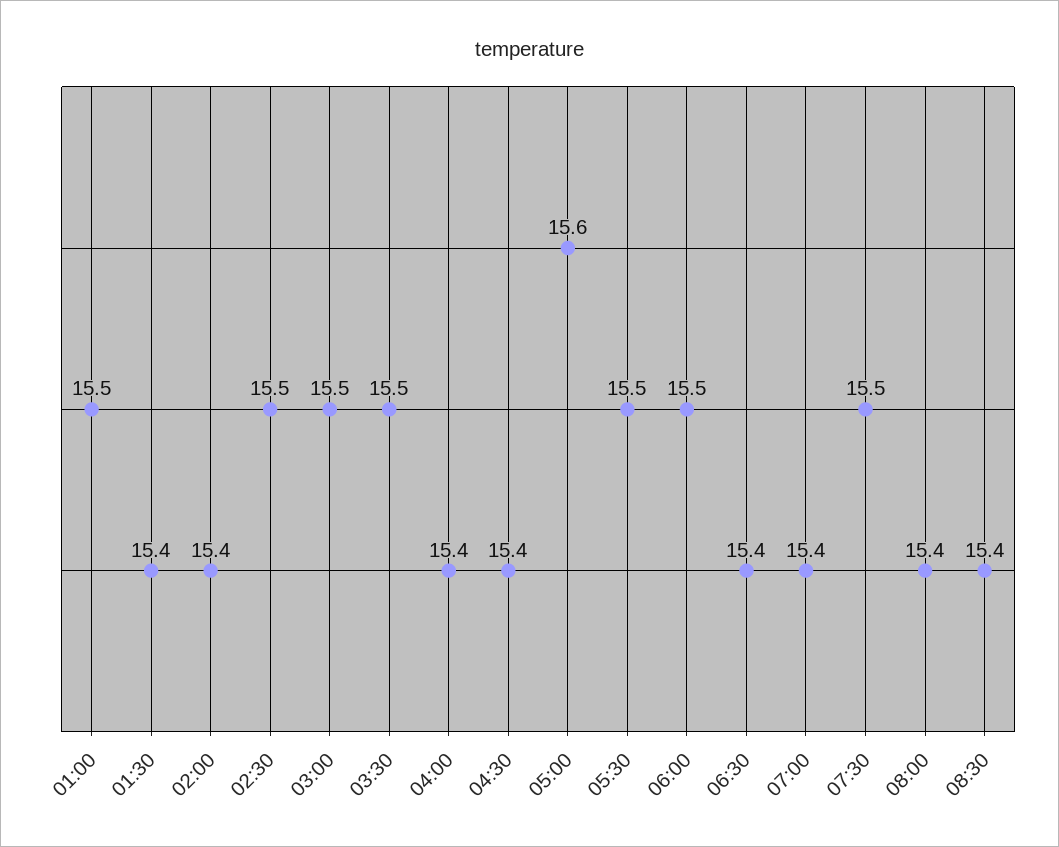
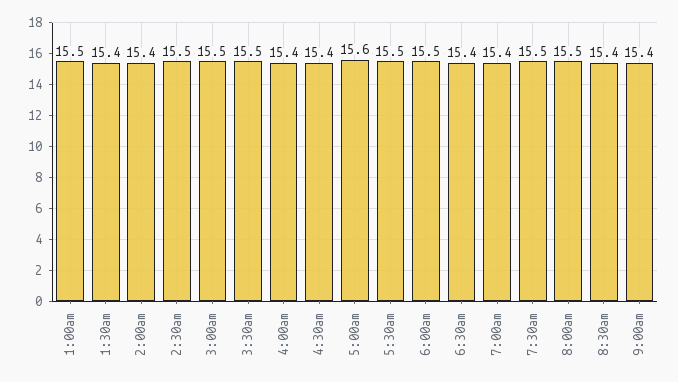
08:00: 15.4 -> 15.5
9:00am: none -> 15.4

